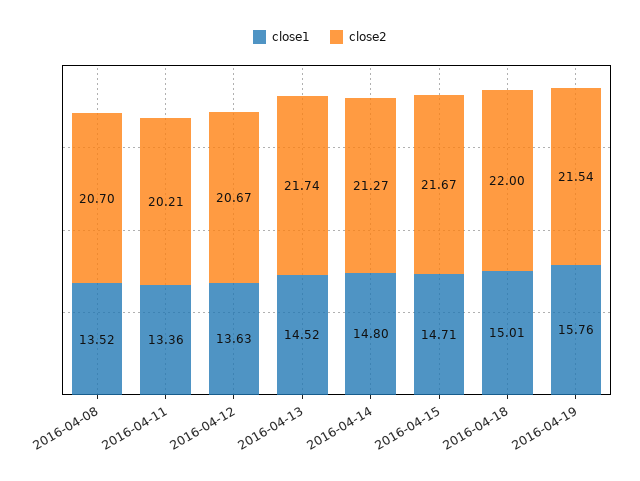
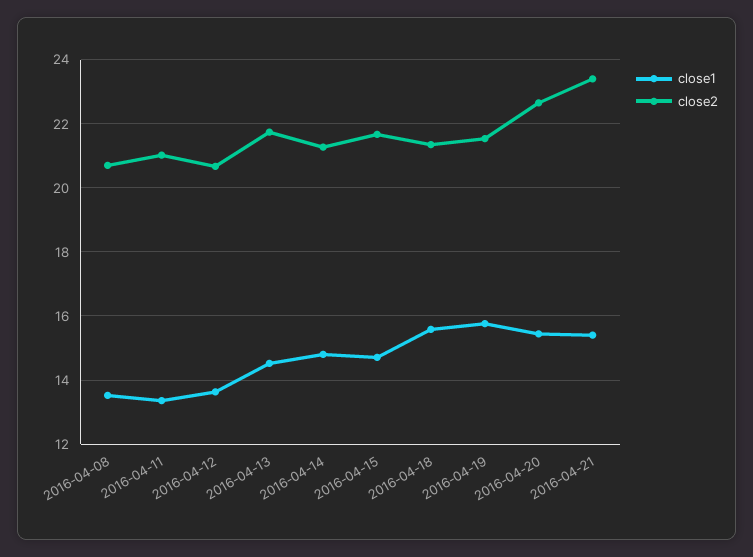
close2, 2016-04-11: 20.21 -> 21
close1, 2016-04-18: 15.01 -> 15.6
close2, 2016-04-18: 22 -> 21.4
close1, 2016-04-20: none -> 15.4
close2, 2016-04-20: none -> 22.6
close1, 2016-04-21: none -> 15.4
close2, 2016-04-21: none -> 23.4

